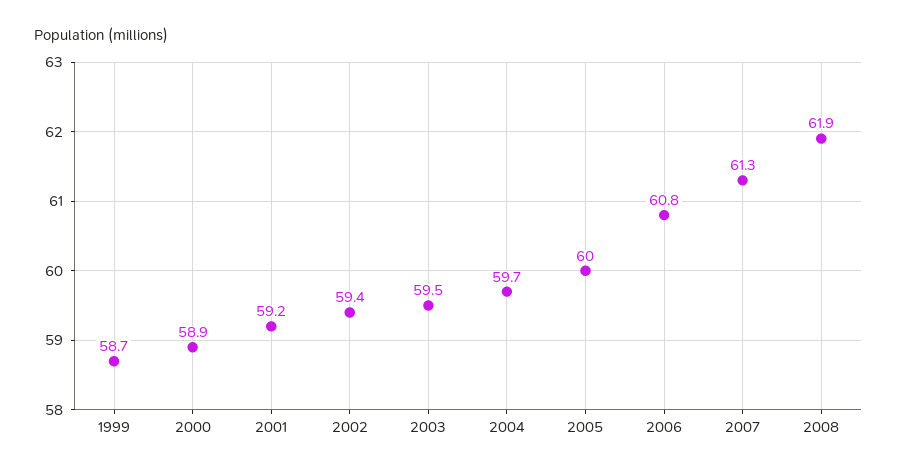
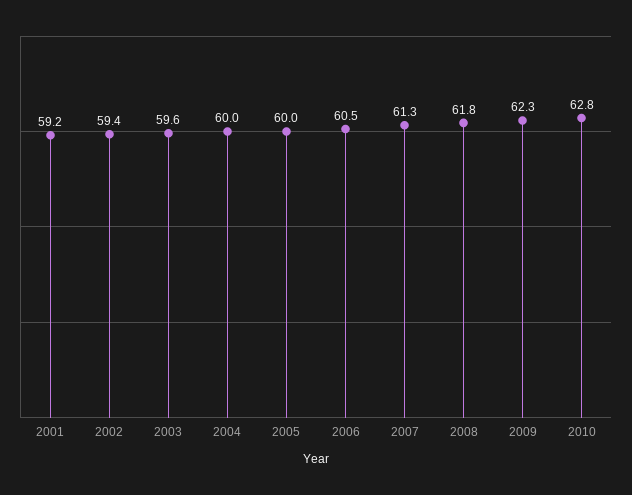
1999: 58.7 -> none
2000: 58.9 -> none
2003: 59.5 -> 59.6
2004: 59.7 -> 60
2006: 60.8 -> 60.5
2008: 61.9 -> 61.8
2009: none -> 62.3
2010: none -> 62.8

